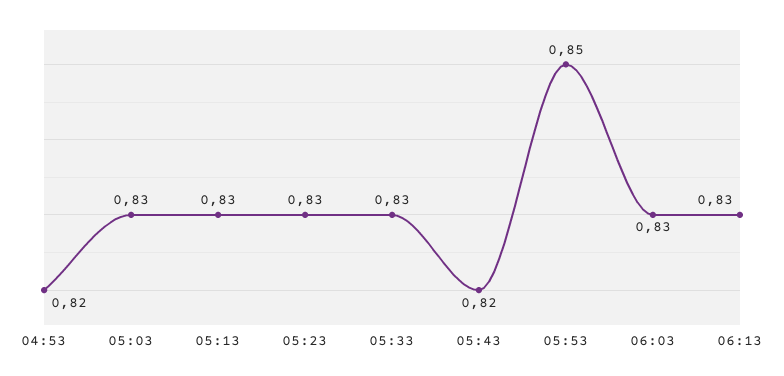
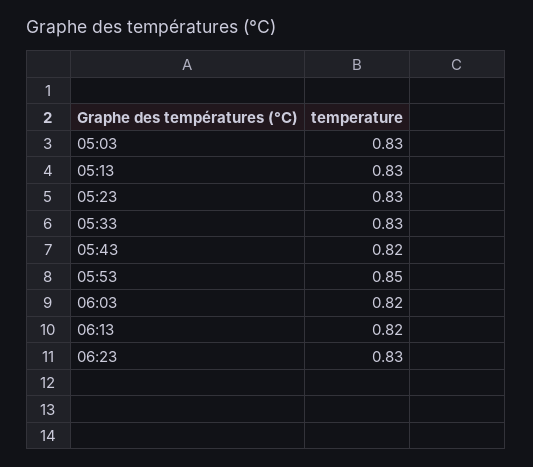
04:53: 0.82 -> none
06:03: 0.83 -> 0.82
06:13: 0.83 -> 0.82
06:23: none -> 0.83

